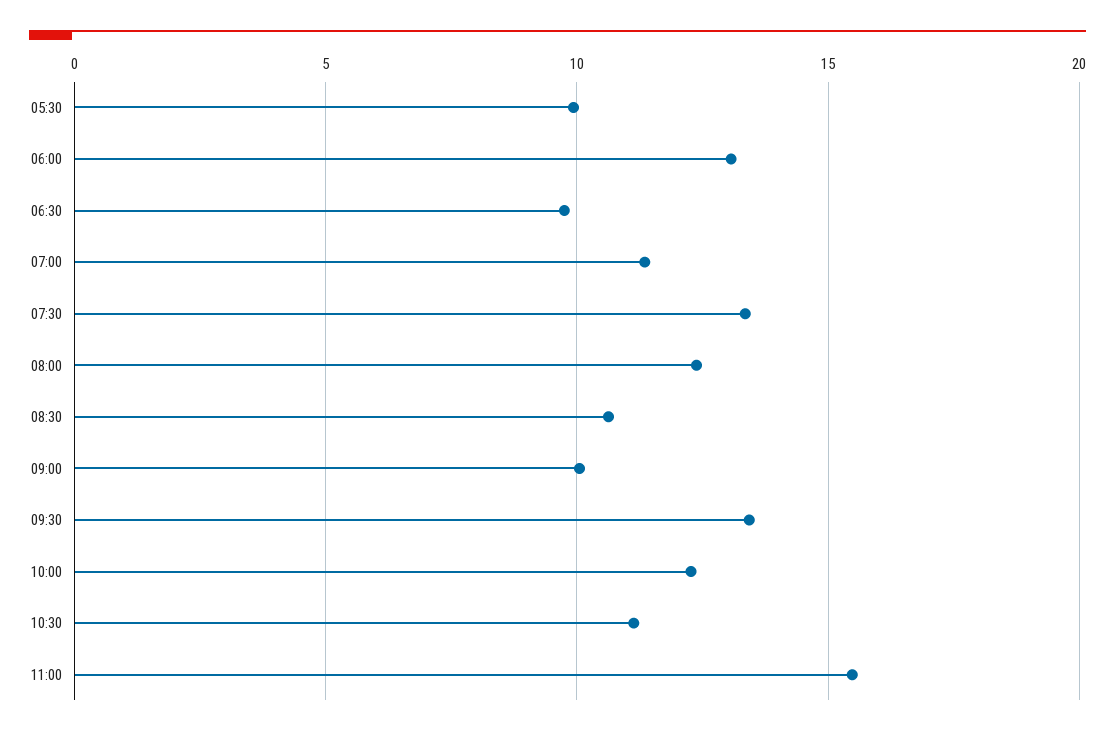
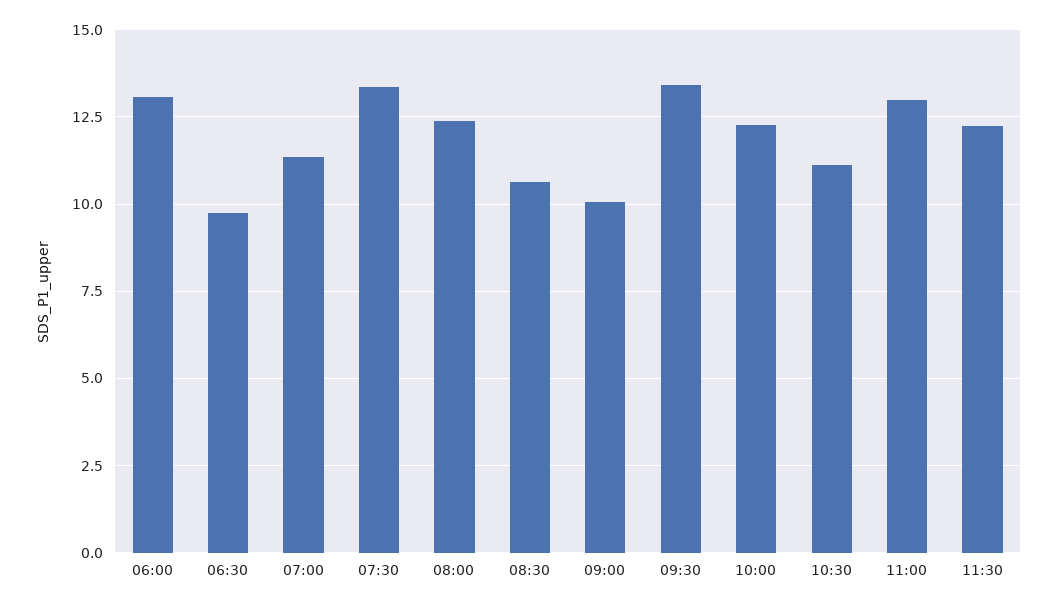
05:30: 10 -> none
11:00: 15.5 -> 13
11:30: none -> 12.25

